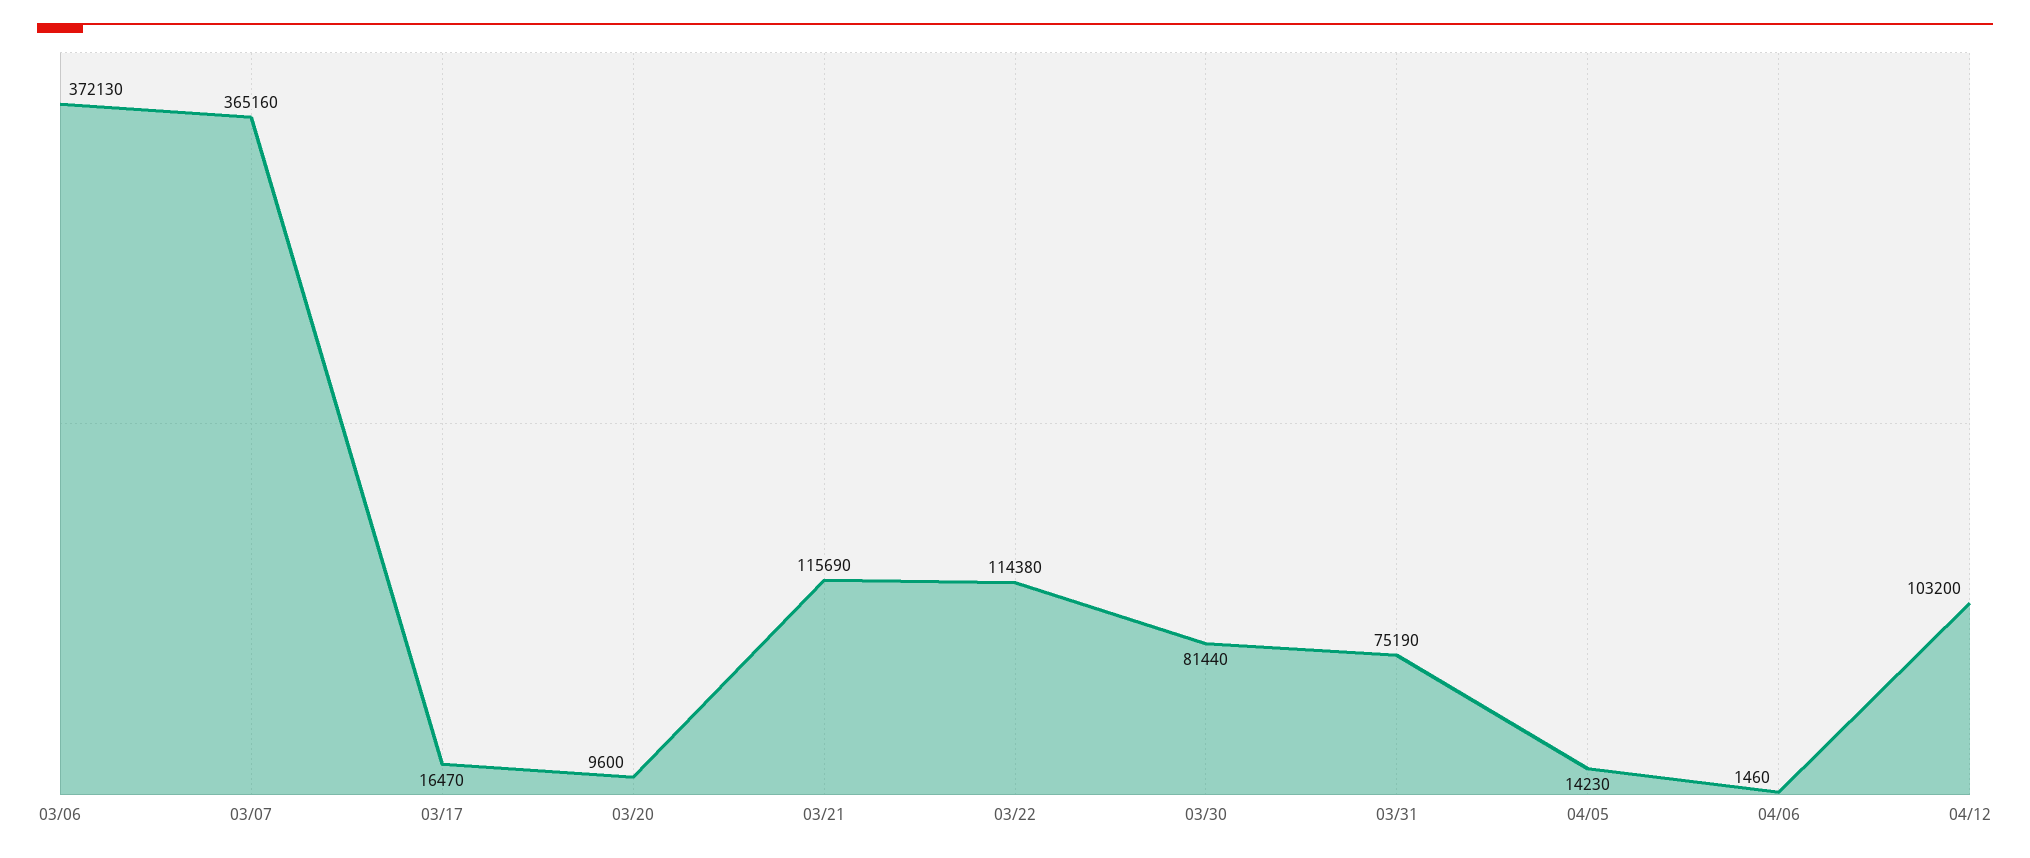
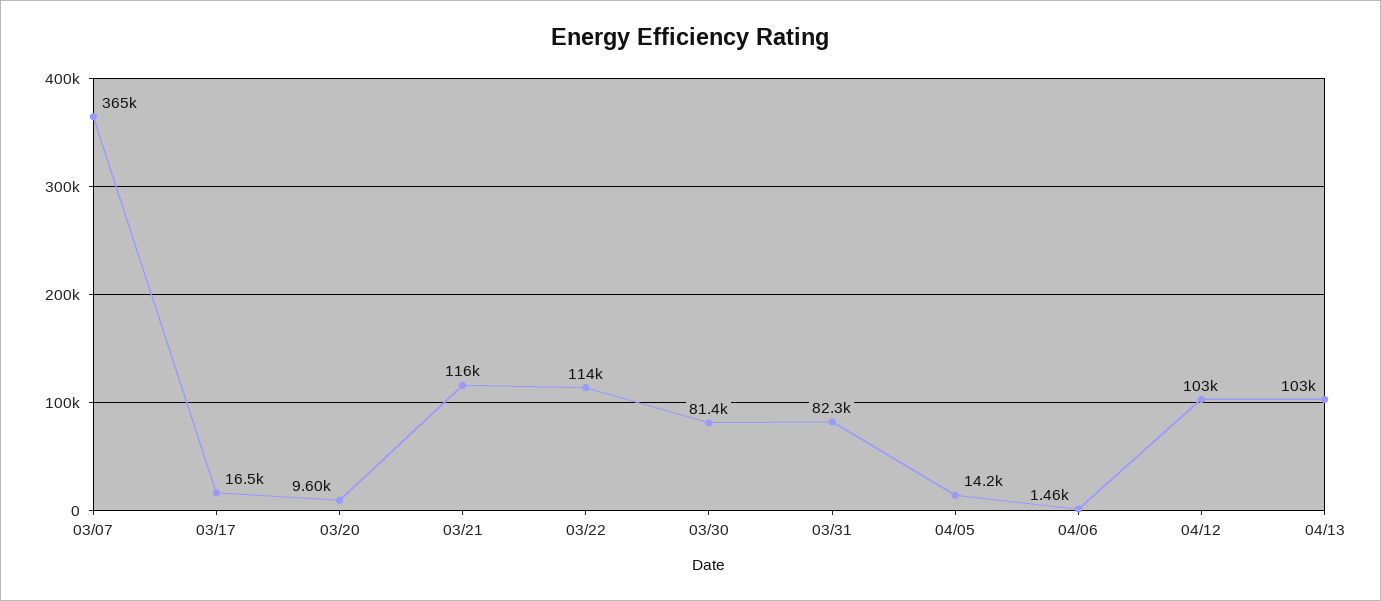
03/06: 372130 -> none
03/31: 75190 -> 82300
04/13: none -> 103000

